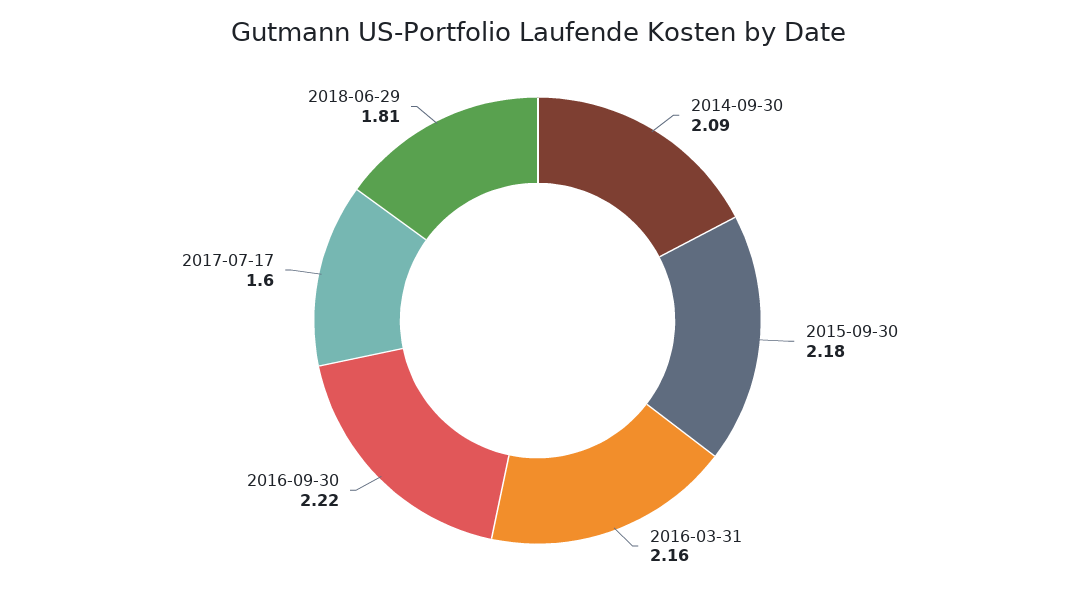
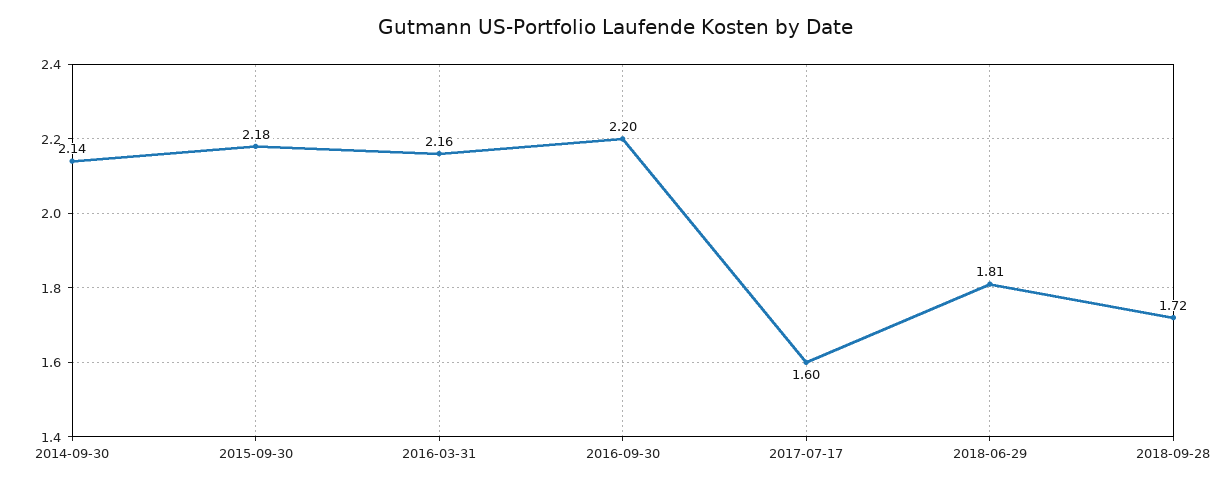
2014-09-30: 2.09 -> 2.14
2016-09-30: 2.22 -> 2.2
2018-09-28: none -> 1.72

